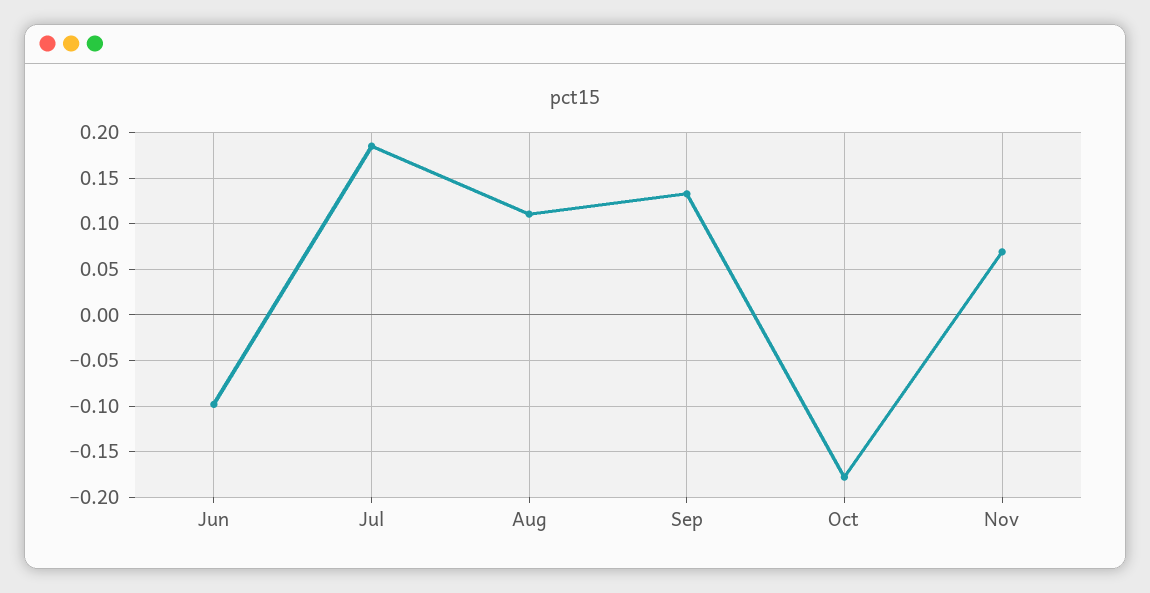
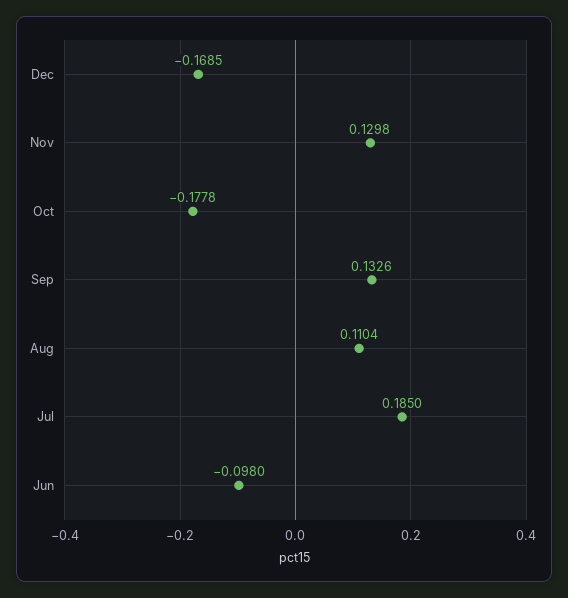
Nov: 0.07 -> 0.1298
Dec: none -> -0.1685

